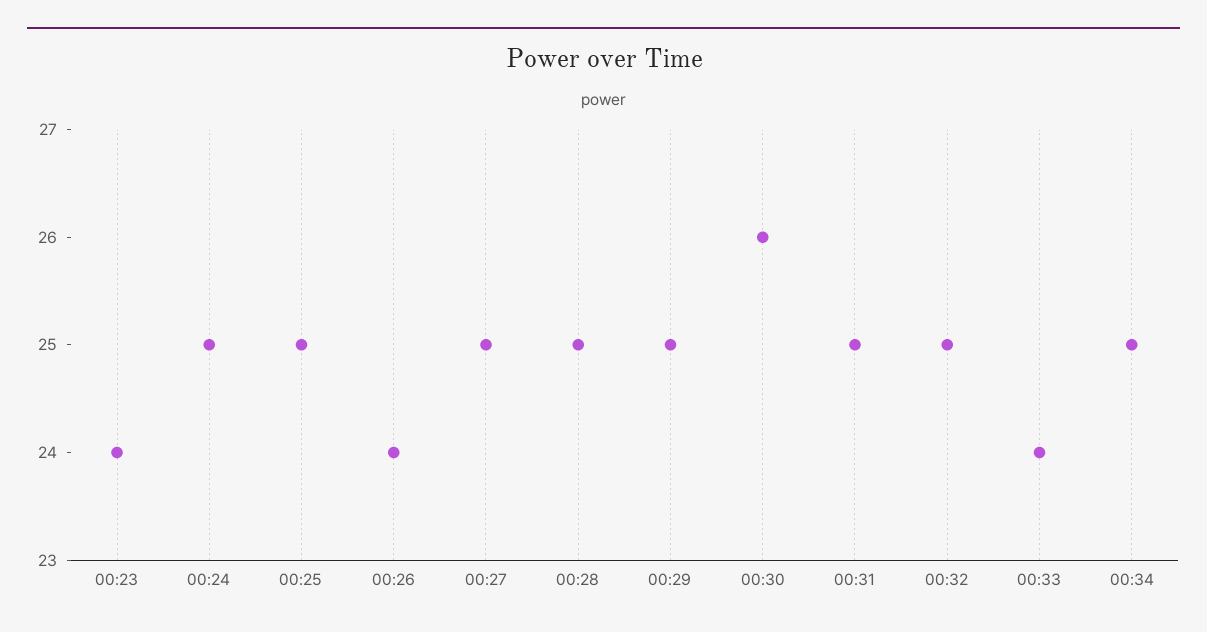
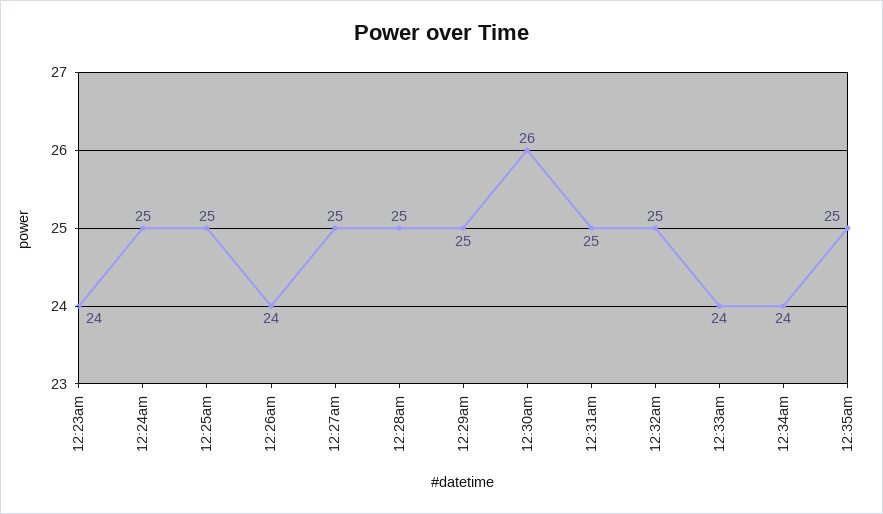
00:34: 25 -> 24
12:35am: none -> 25

